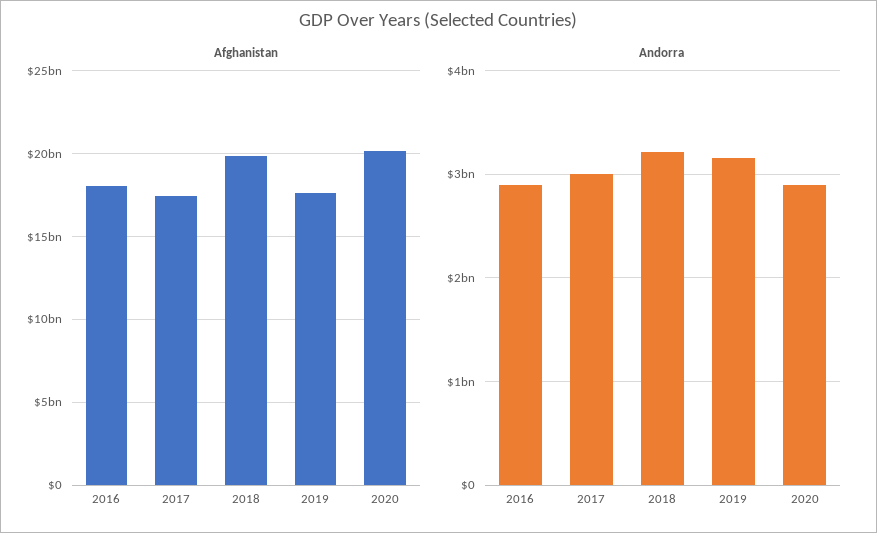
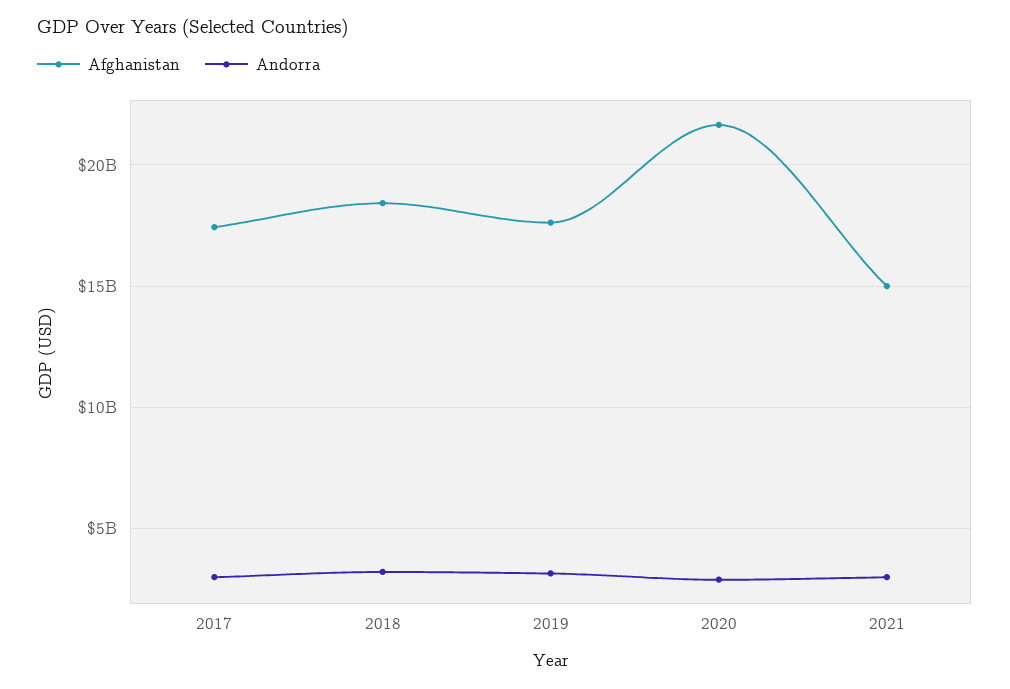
Afghanistan, 2016: 18000000000 -> none
Afghanistan, 2018: 20000000000 -> 18500000000
Afghanistan, 2020: 20000000000 -> 21500000000
Andorra, 2016: 2900000000 -> none
Afghanistan, 2021: none -> 15000000000
Andorra, 2021: none -> 3000000000

